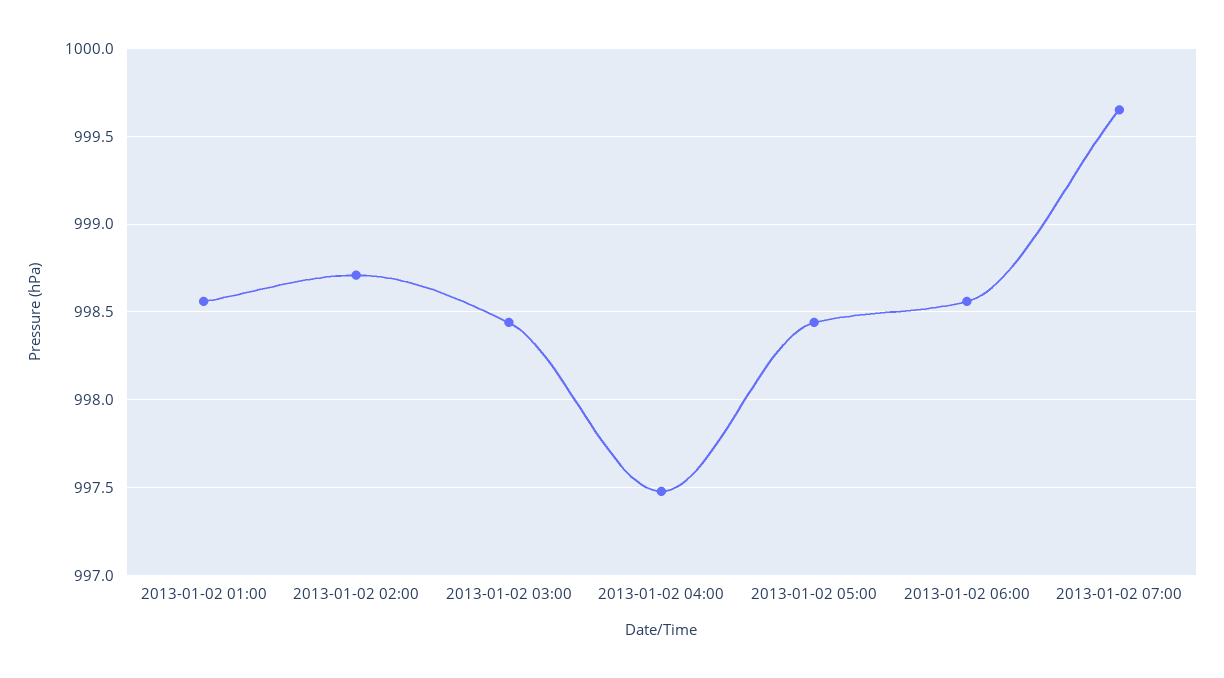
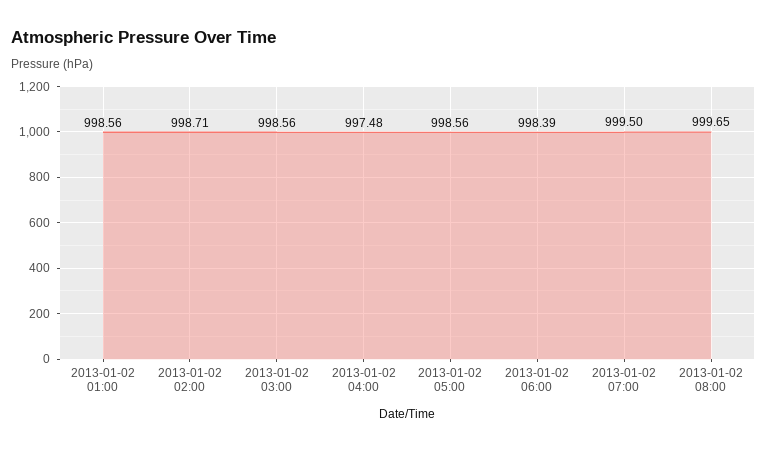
2013-01-02 03:00: 998.45 -> 998.56
2013-01-02 05:00: 998.45 -> 998.56
2013-01-02 06:00: 998.55 -> 998.39
2013-01-02 07:00: 999.65 -> 999.5
2013-01-02 08:00: none -> 999.65

